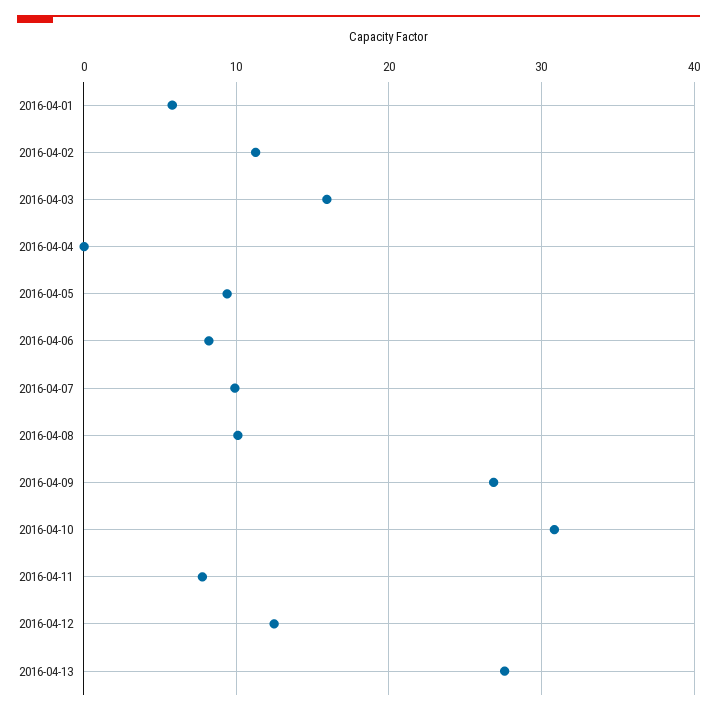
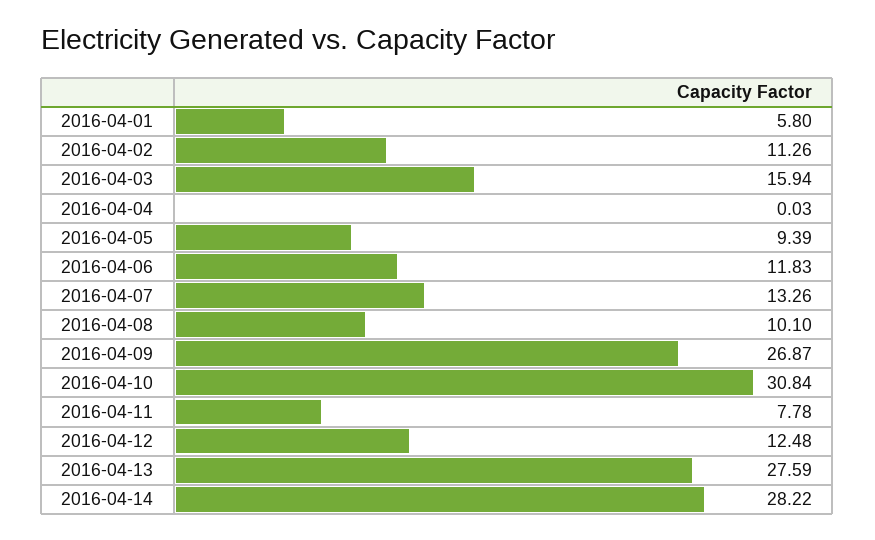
2016-04-06: 8 -> 11.83
2016-04-07: 10 -> 13.26
2016-04-14: none -> 28.22

